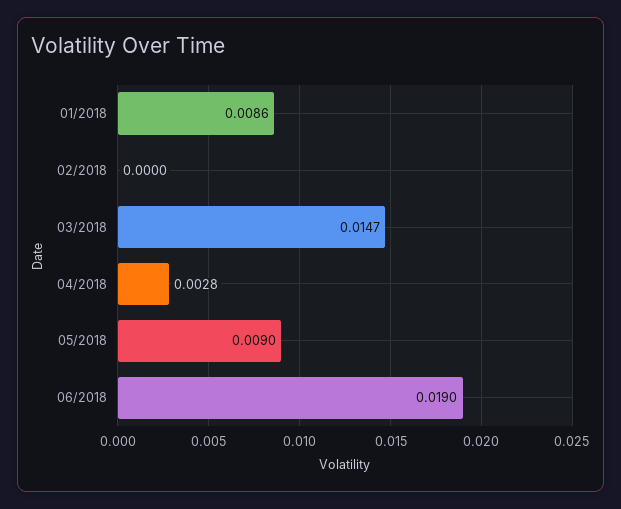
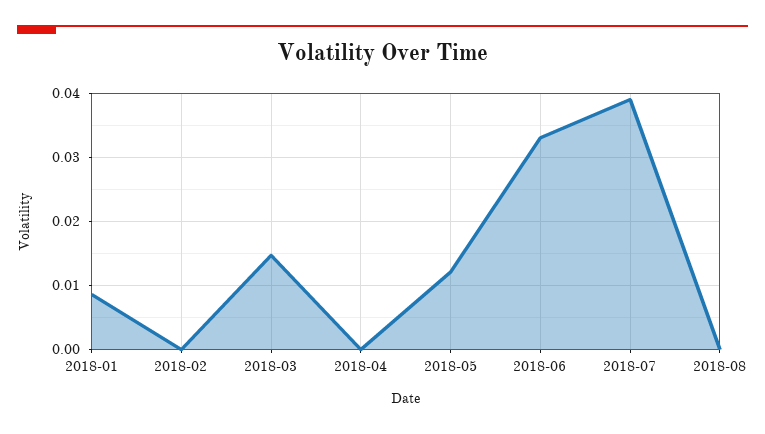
04/2018: 0.0028 -> 0
05/2018: 0.009 -> 0.012
06/2018: 0.019 -> 0.033
2018-07: none -> 0.039
2018-08: none -> 0

